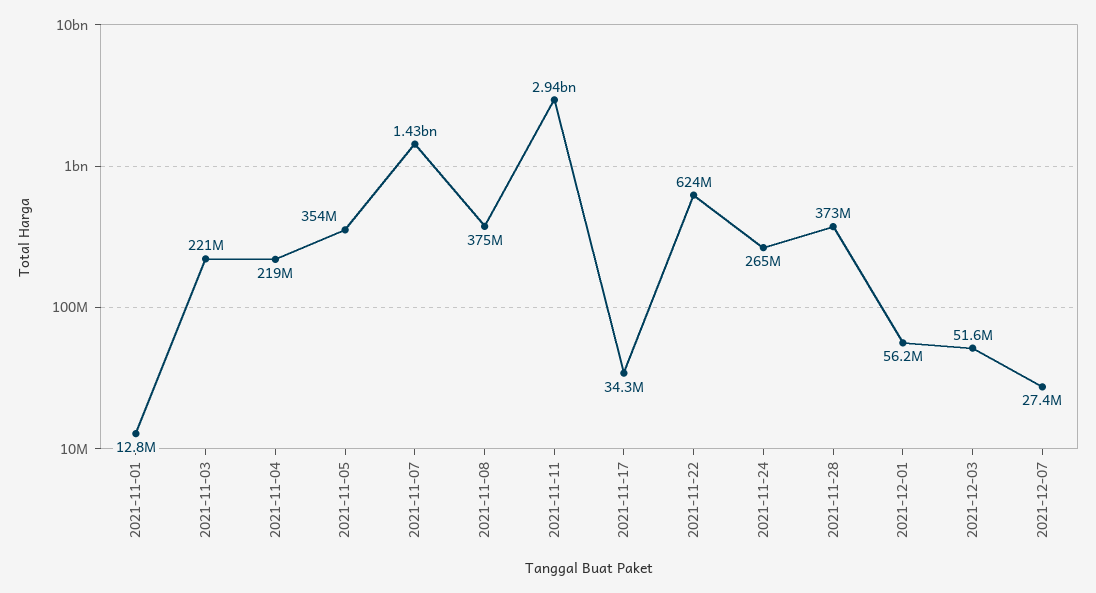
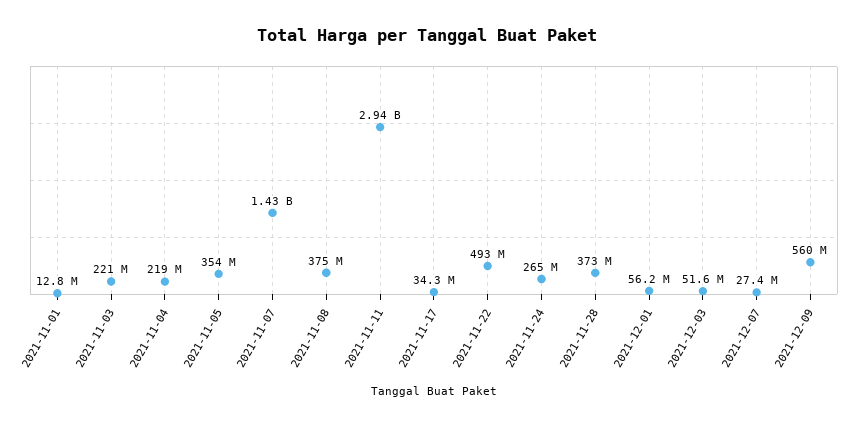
2021-11-22: 624000000 -> 493000000
2021-12-09: none -> 560000000

